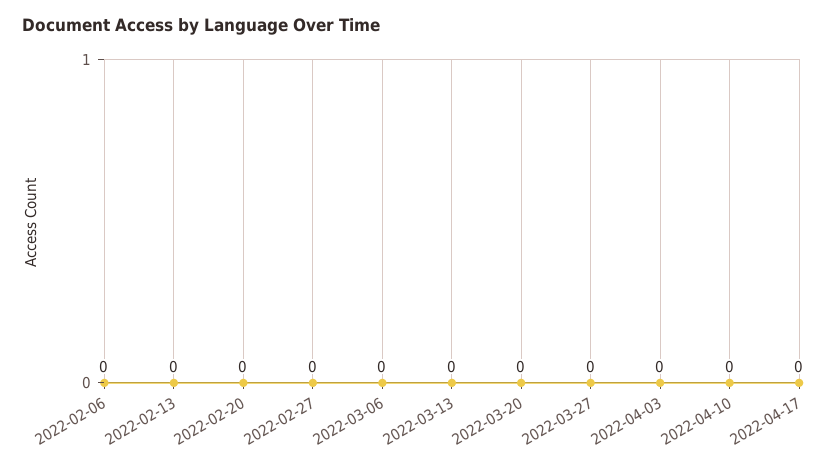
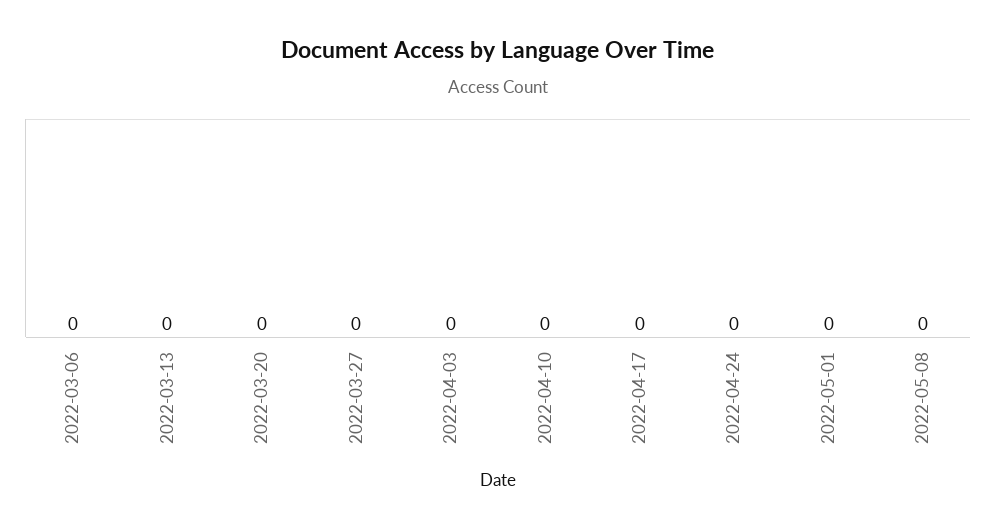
2022-02-06: 0 -> none
2022-02-13: 0 -> none
2022-02-20: 0 -> none
2022-02-27: 0 -> none
2022-04-24: none -> 0
2022-05-01: none -> 0
2022-05-08: none -> 0

